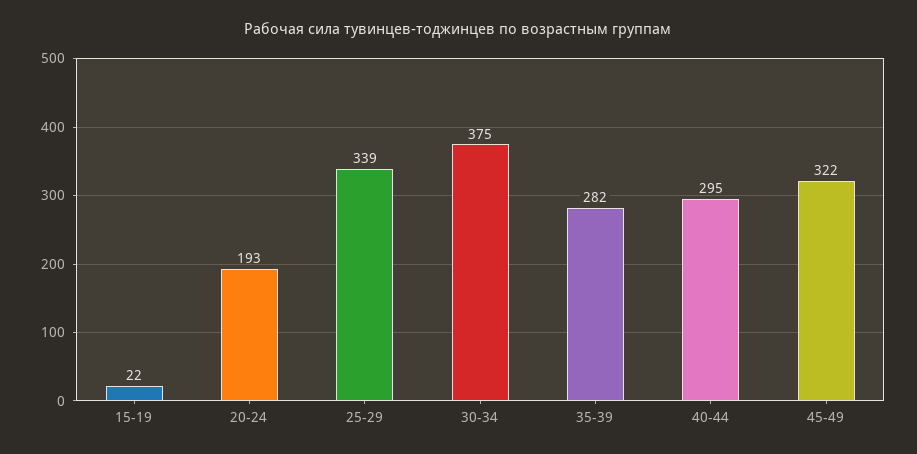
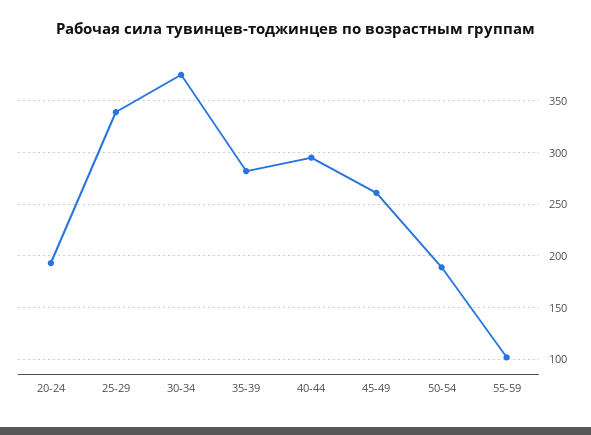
15-19: 22 -> none
45-49: 322 -> 260
50-54: none -> 190
55-59: none -> 100

